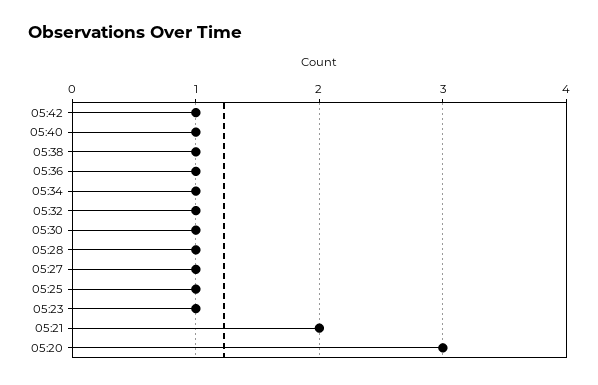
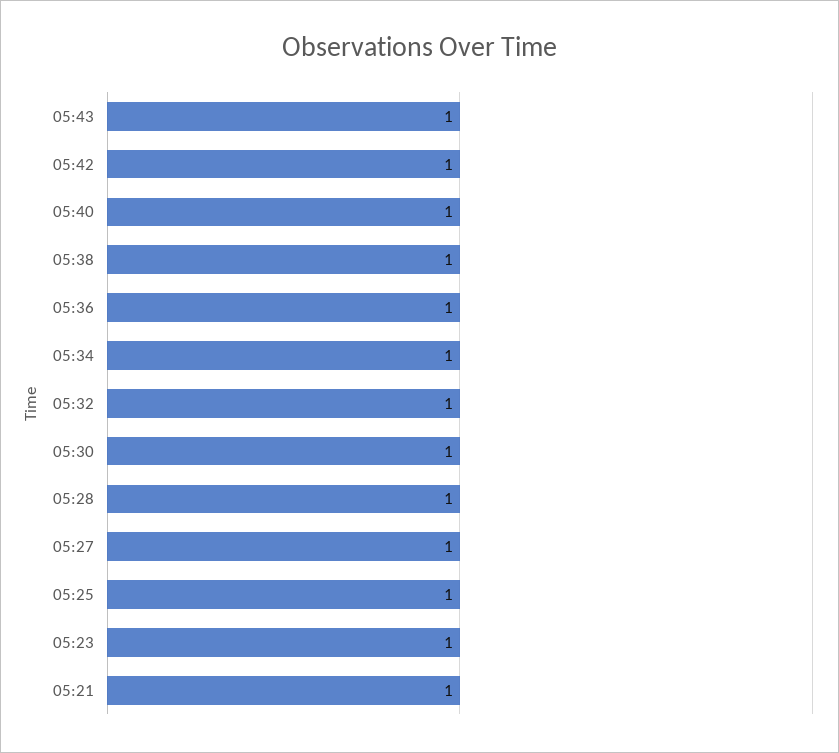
05:21: 2 -> 1
05:20: 3 -> none
05:43: none -> 1

